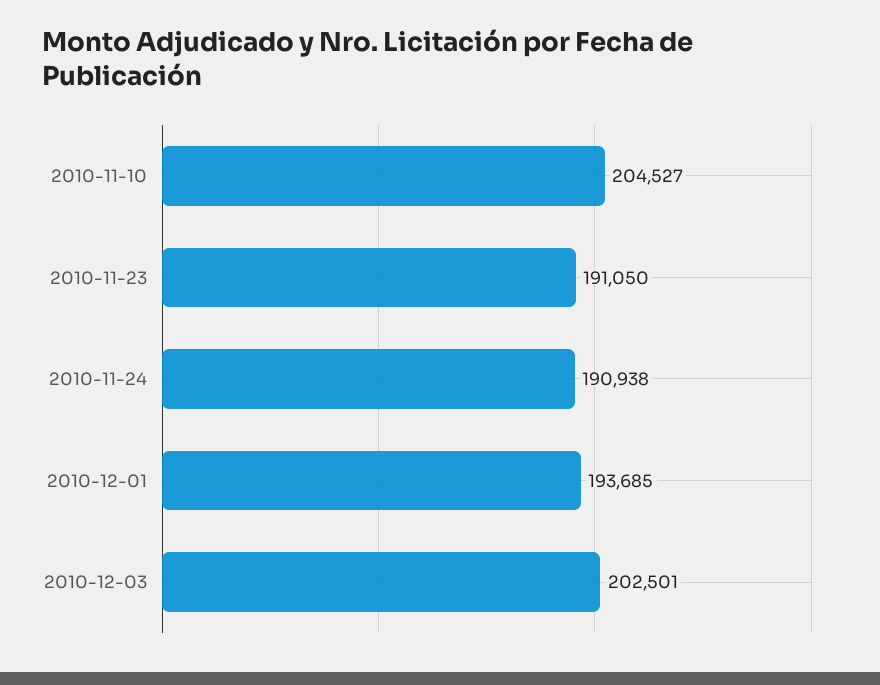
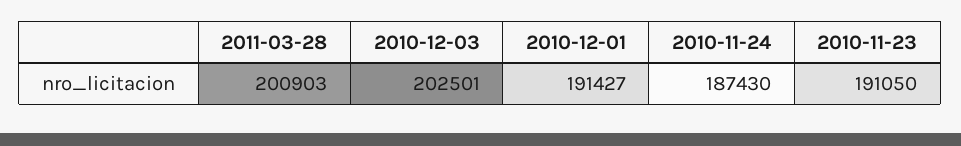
2010-11-10: 204527 -> none
2010-11-24: 190938 -> 187430
2010-12-01: 193685 -> 191427
2011-03-28: none -> 200903

